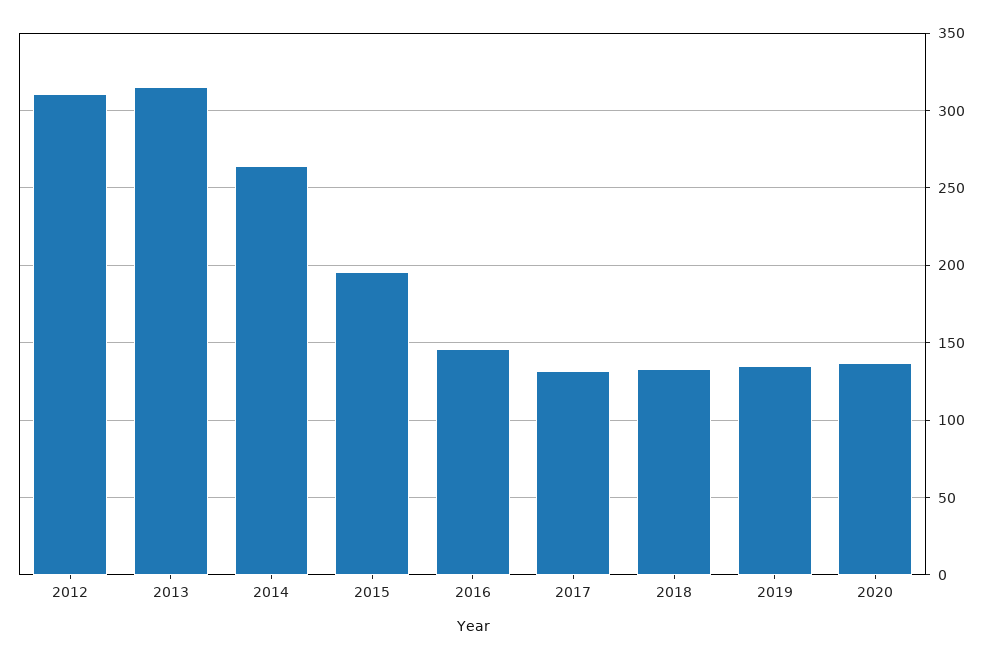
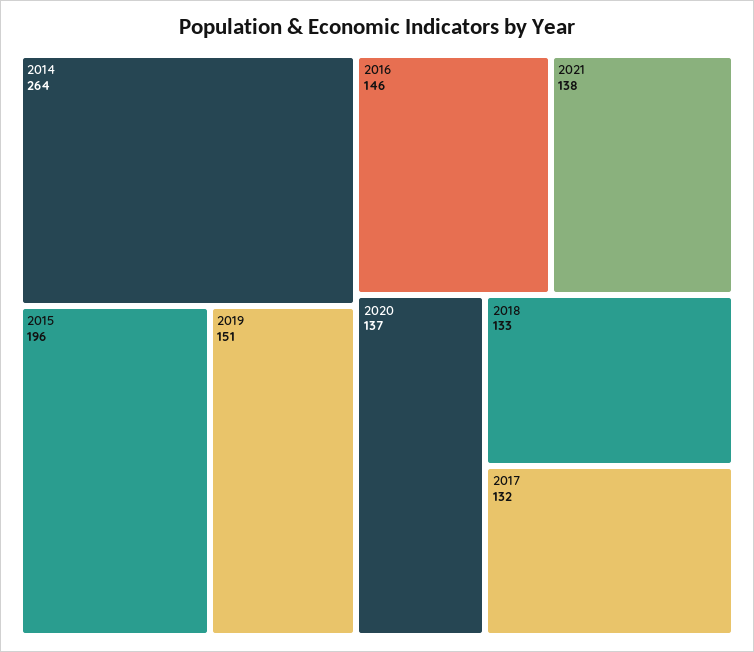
2012: 310 -> none
2013: 315 -> none
2019: 135 -> 151
2021: none -> 138

